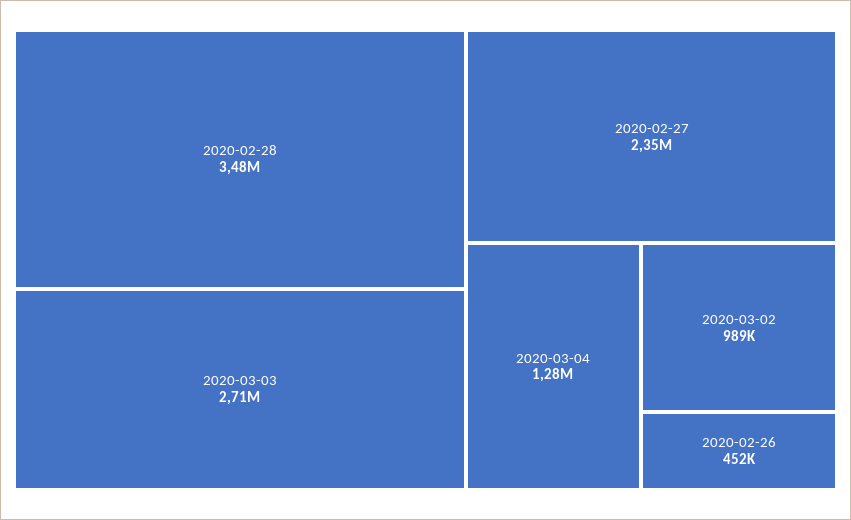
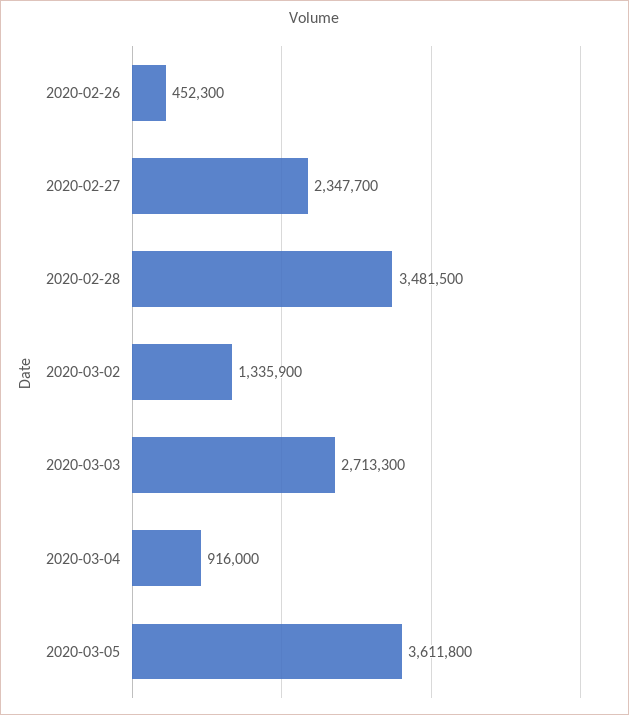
2020-03-04: 1280000 -> 916000
2020-03-02: 989000 -> 1335900
2020-03-05: none -> 3611800

